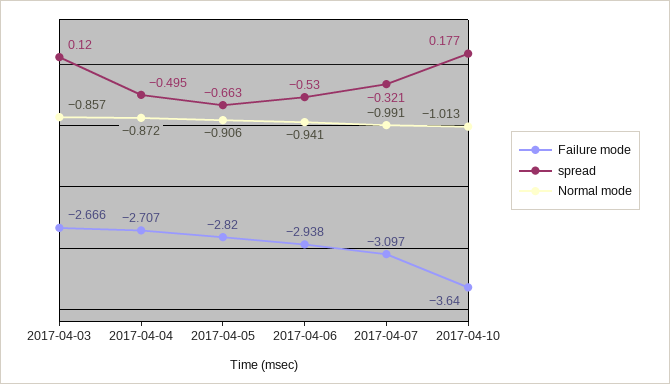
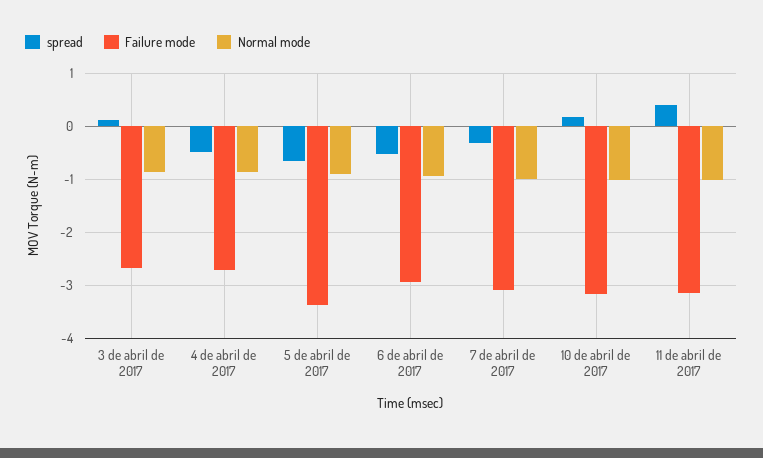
Failure mode, 2017-04-05: -2.82 -> -3.4
Failure mode, 2017-04-10: -3.64 -> -3.2
spread, 11 de abril de 2017: none -> 0.4
Failure mode, 11 de abril de 2017: none -> -3.2
Normal mode, 11 de abril de 2017: none -> -1

